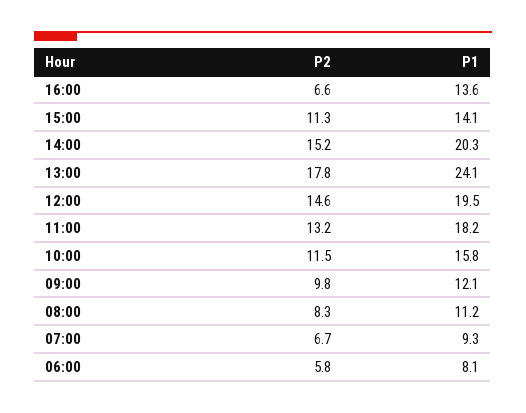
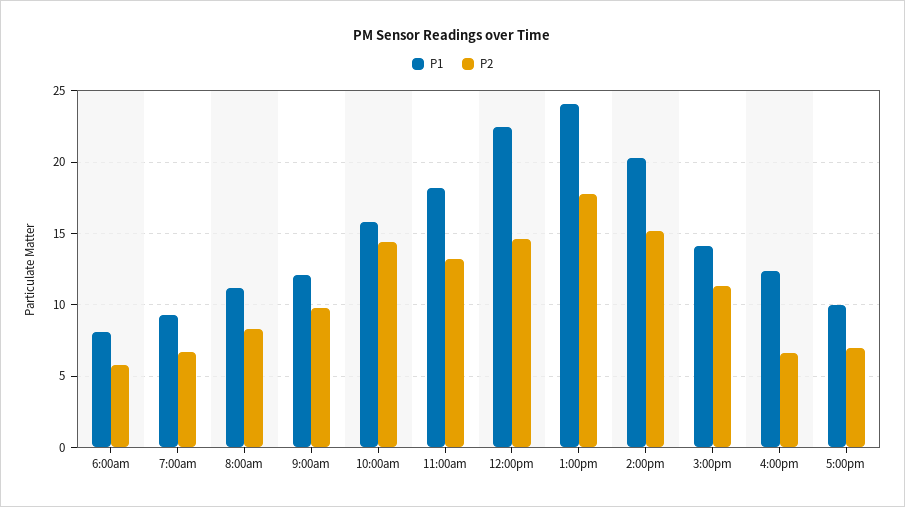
P1, 16:00: 13.6 -> 12.5
P1, 12:00: 19.5 -> 22.5
P2, 10:00: 11.5 -> 14.5
P1, 5:00pm: none -> 10
P2, 5:00pm: none -> 7

